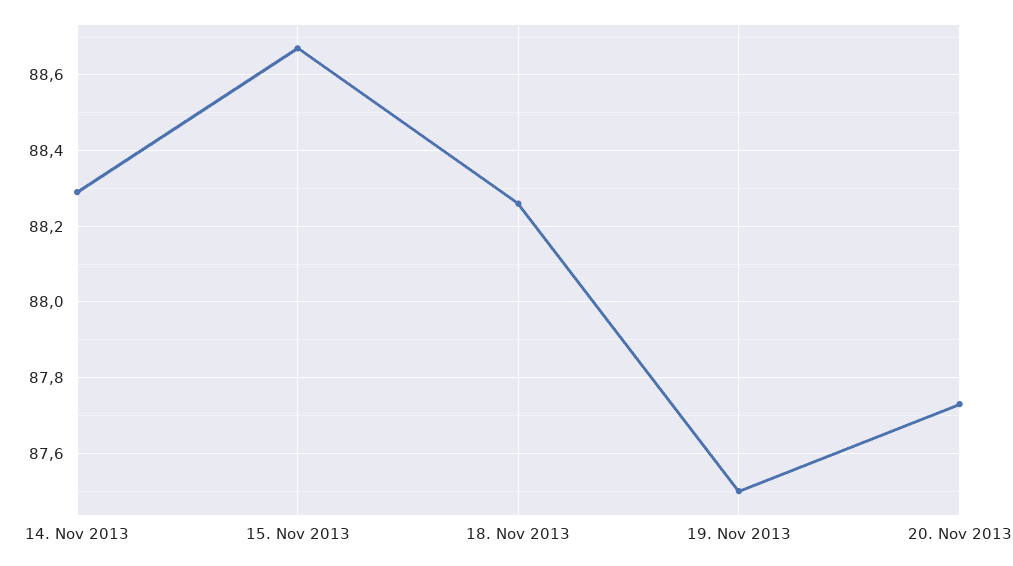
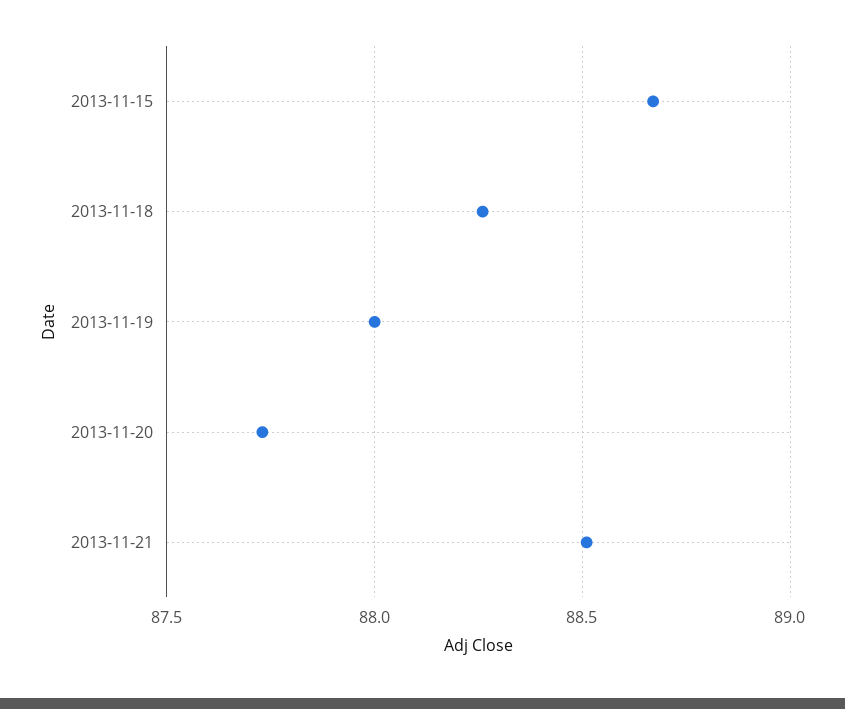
14. Nov 2013: 88.3 -> none
19. Nov 2013: 87.5 -> 88
2013-11-21: none -> 88.5

